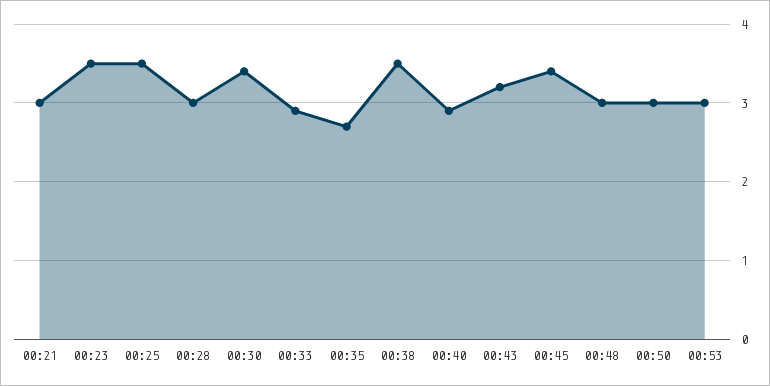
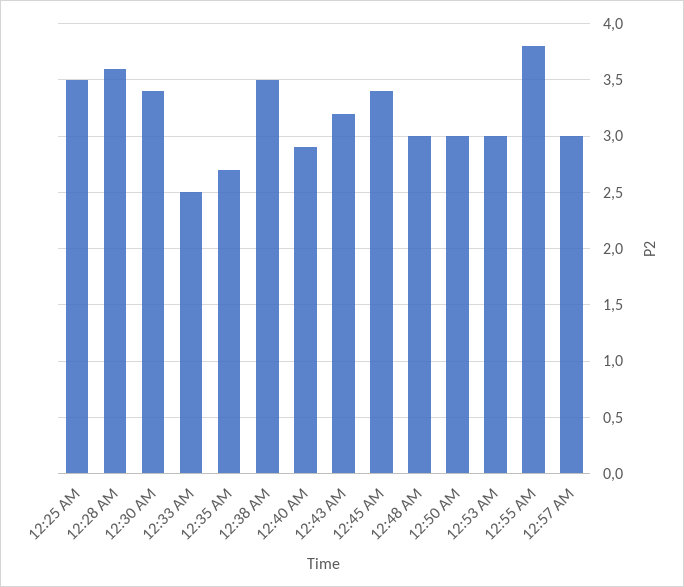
00:21: 3 -> none
00:23: 3.5 -> none
00:28: 3 -> 3.6
00:33: 2.9 -> 2.5
12:55 AM: none -> 3.8
12:57 AM: none -> 3

